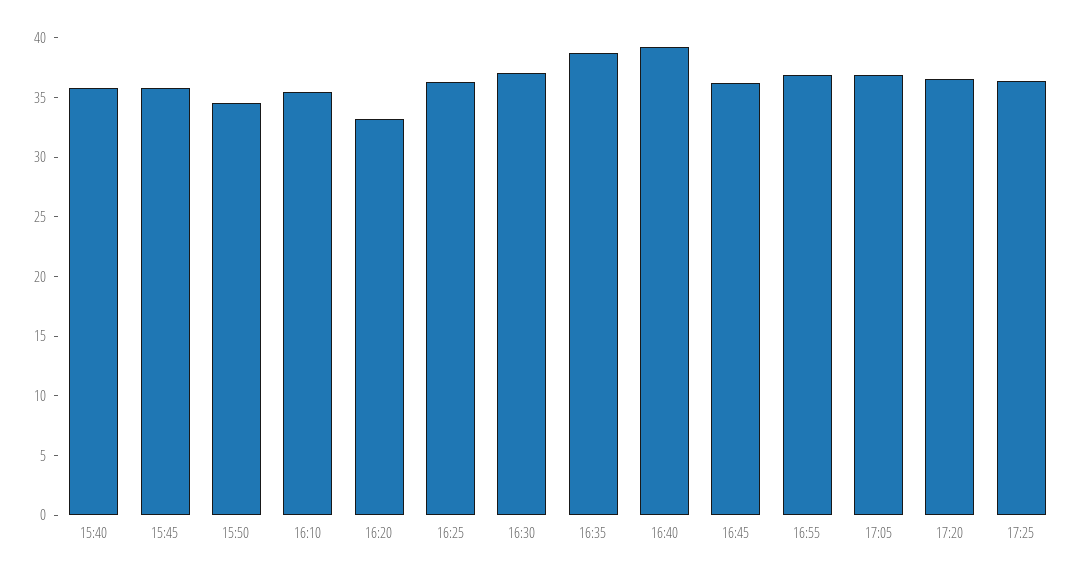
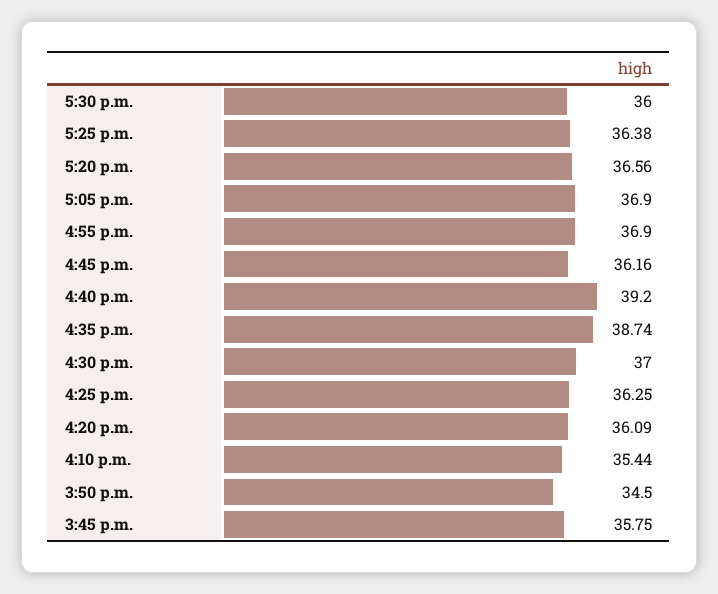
15:40: 36 -> none
16:20: 33 -> 36.09
5:30 p.m.: none -> 36

